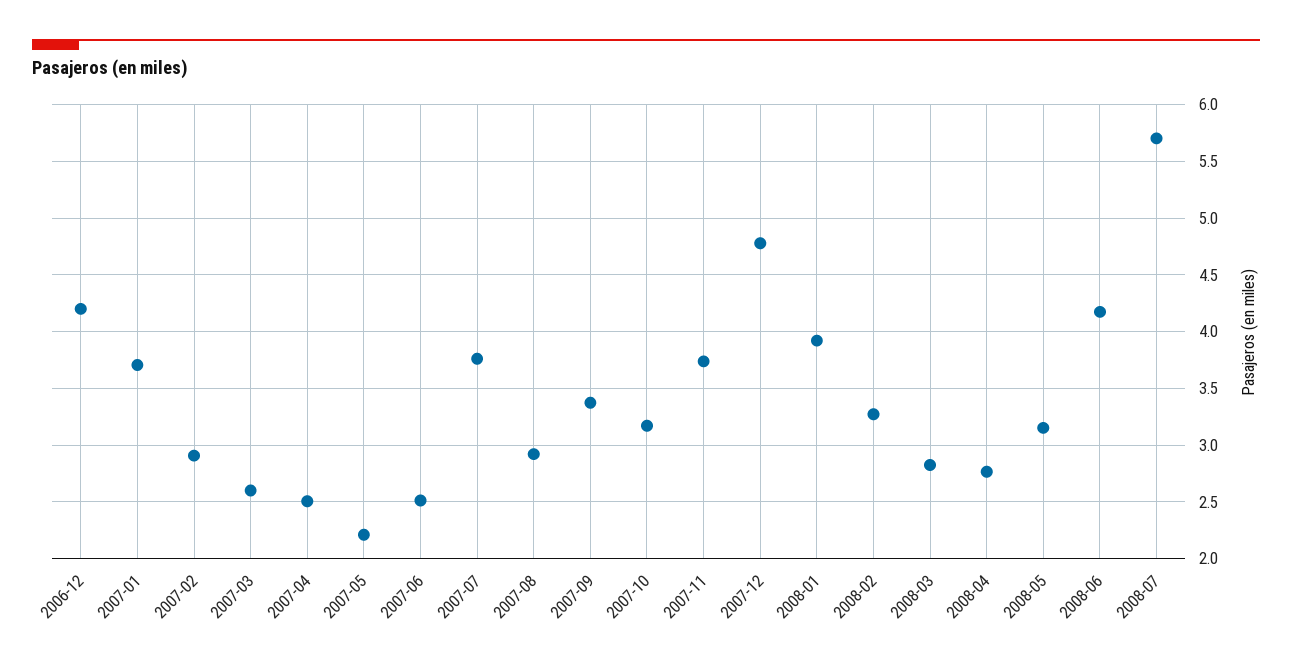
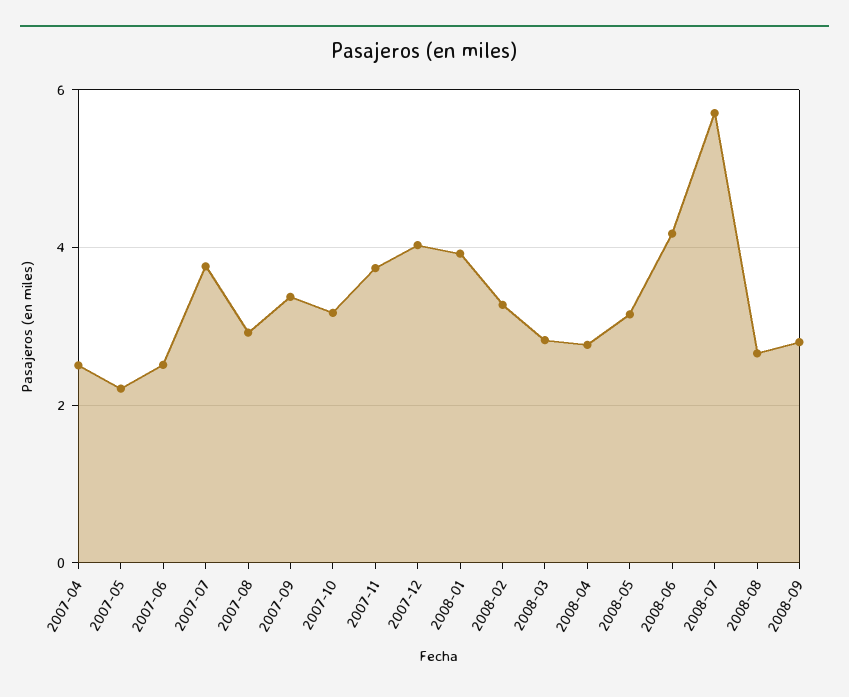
2006-12: 4.2 -> none
2007-01: 3.7 -> none
2007-02: 2.9 -> none
2007-03: 2.6 -> none
2007-12: 4.8 -> 4
2008-08: none -> 2.6
2008-09: none -> 2.8

